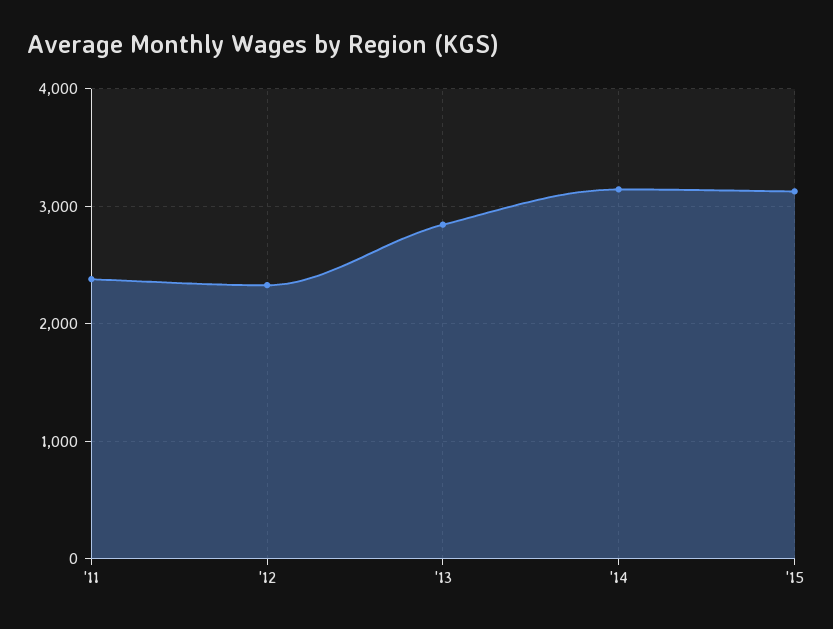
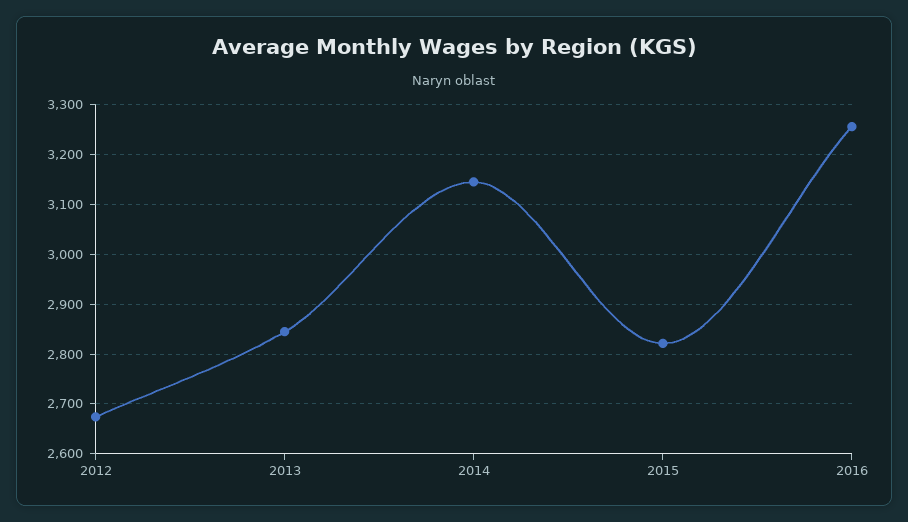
'11: 2400 -> none
'12: 2300 -> 2680
'15: 3100 -> 2820
2016: none -> 3260

